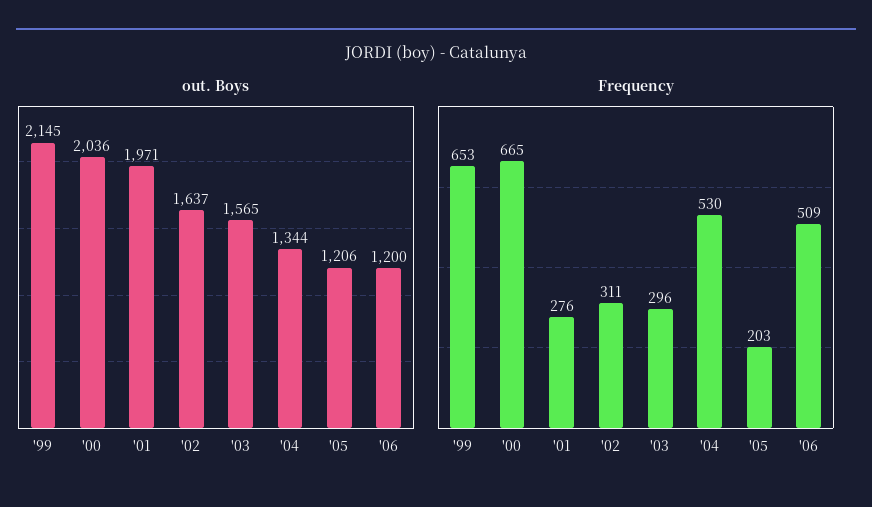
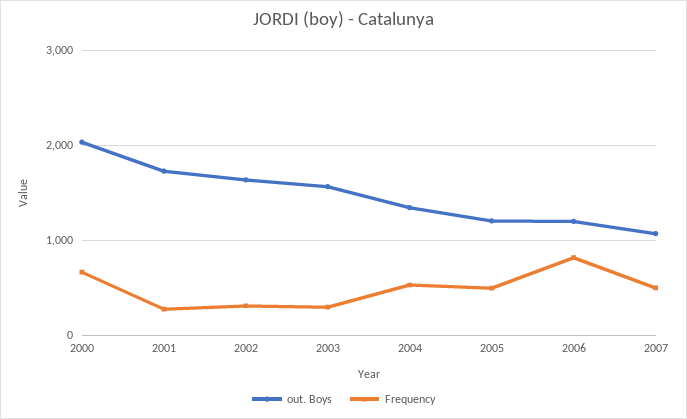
out. Boys, '99: 2145 -> none
out. Boys, '01: 1971 -> 1700
Frequency, '99: 653 -> none
Frequency, '05: 203 -> 500
Frequency, '06: 509 -> 800
out. Boys, 2007: none -> 1100
Frequency, 2007: none -> 500

